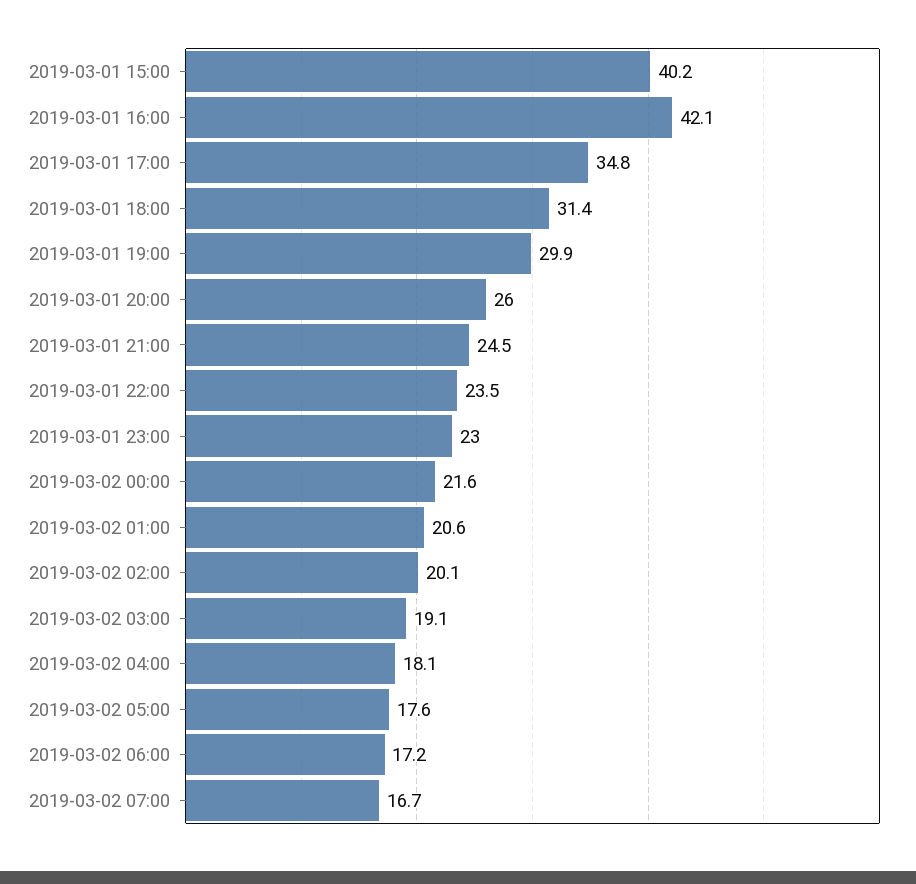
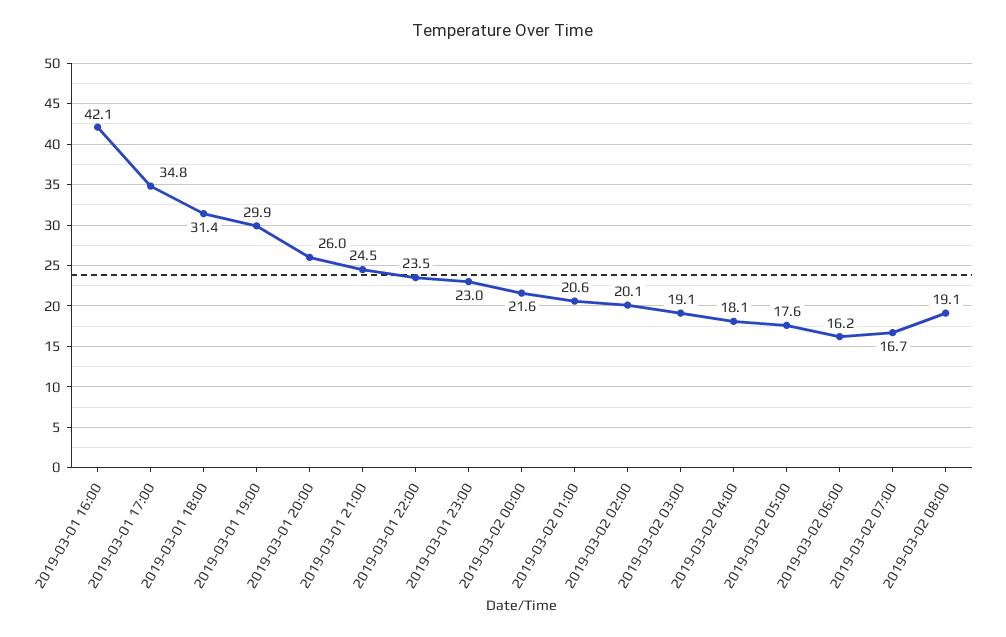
2019-03-01 15:00: 40.2 -> none
2019-03-02 06:00: 17.2 -> 16.2
2019-03-02 08:00: none -> 19.1

